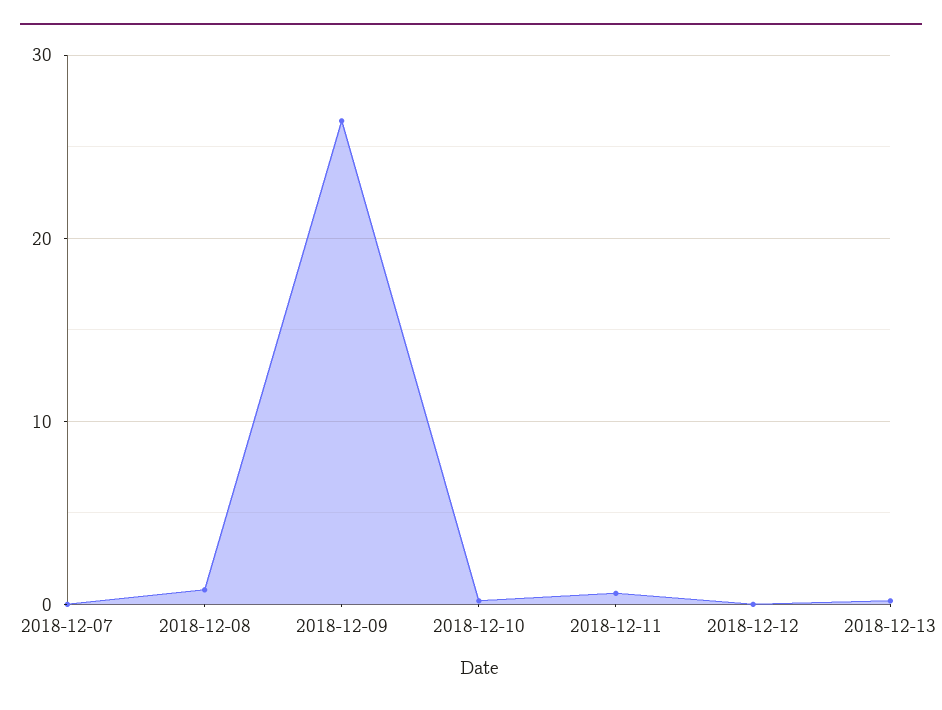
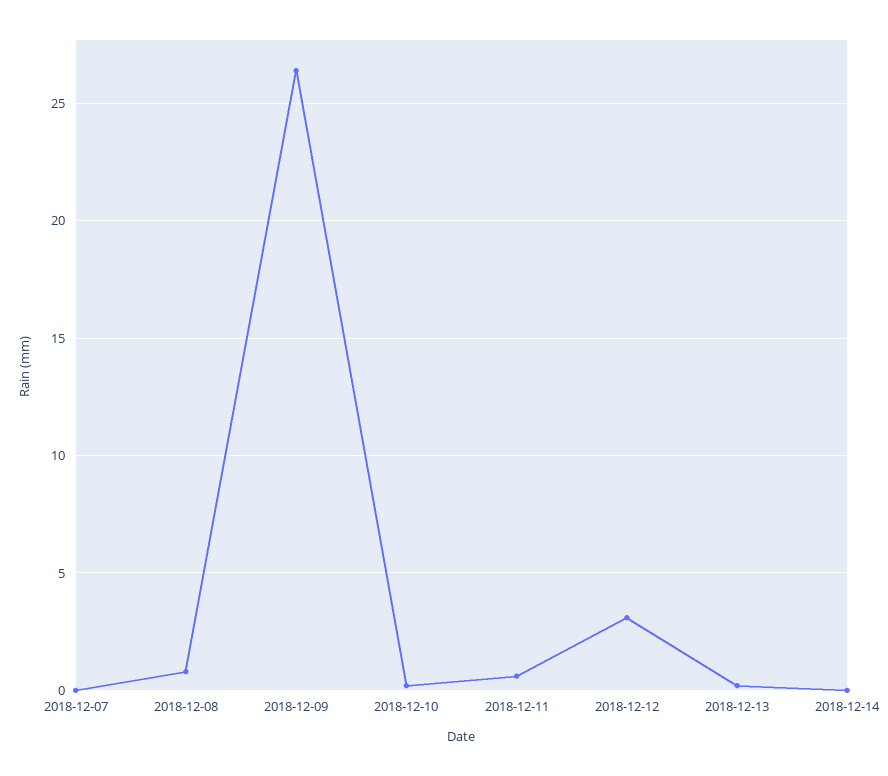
2018-12-12: 0 -> 3
2018-12-14: none -> 0

